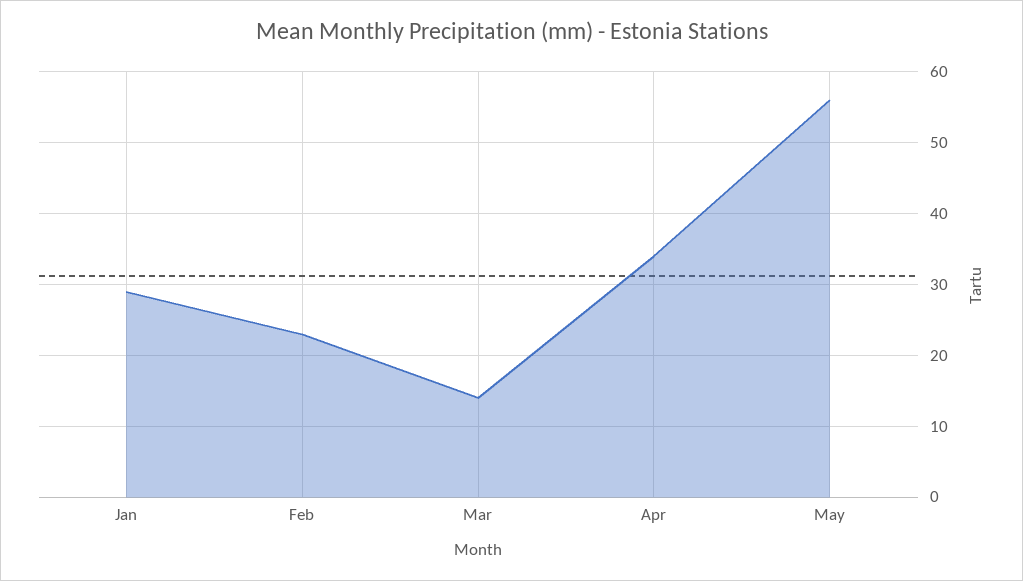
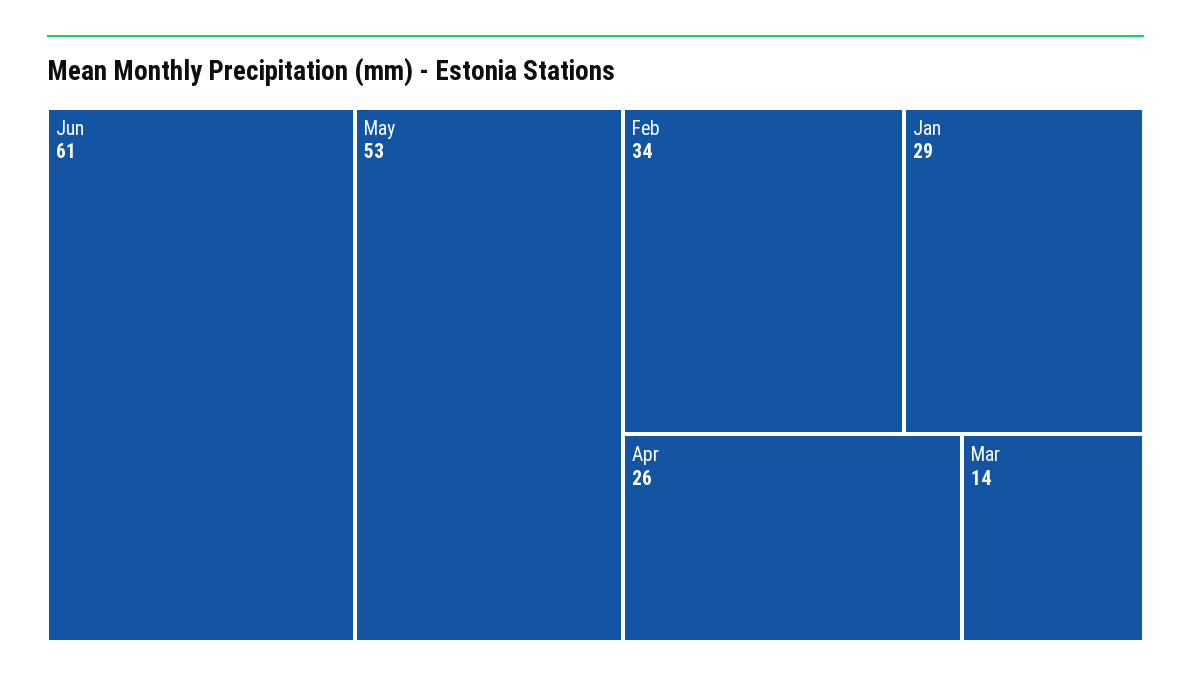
Feb: 23 -> 34
Apr: 34 -> 26
May: 56 -> 53
Jun: none -> 61

